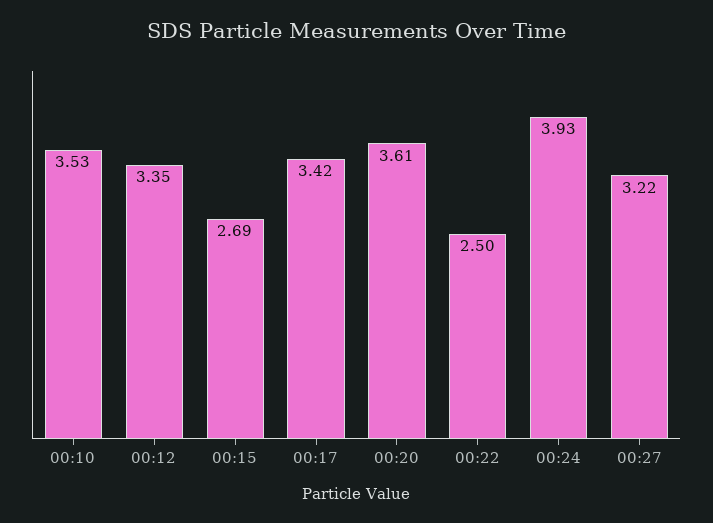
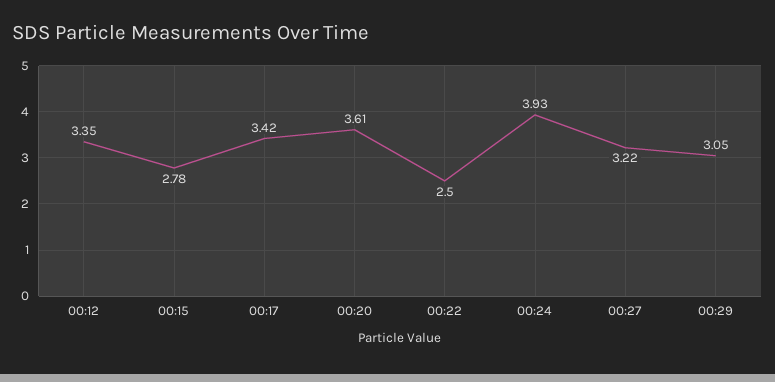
00:10: 3.53 -> none
00:15: 2.69 -> 2.78
00:29: none -> 3.05

